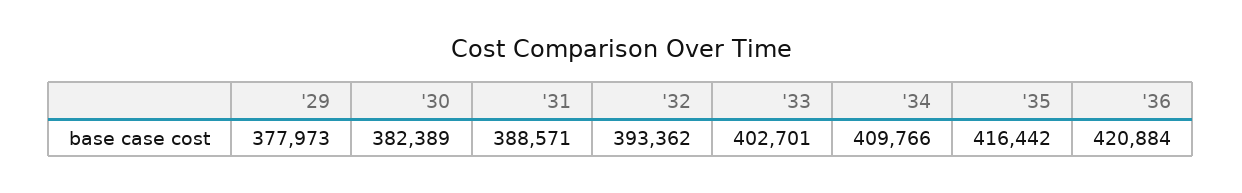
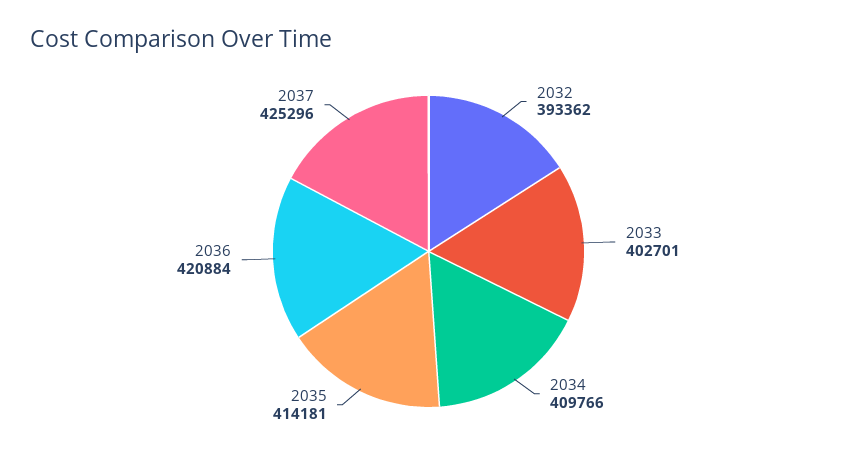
'29: 377973 -> none
'30: 382389 -> none
'31: 388571 -> none
'35: 416442 -> 414181
2037: none -> 425296

